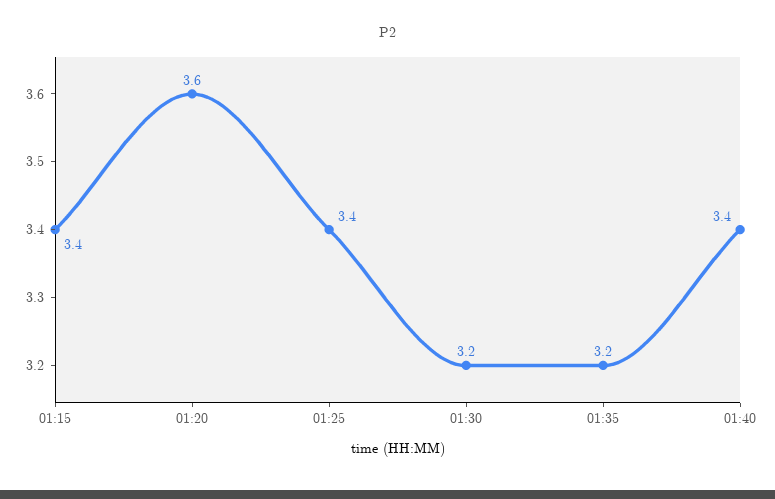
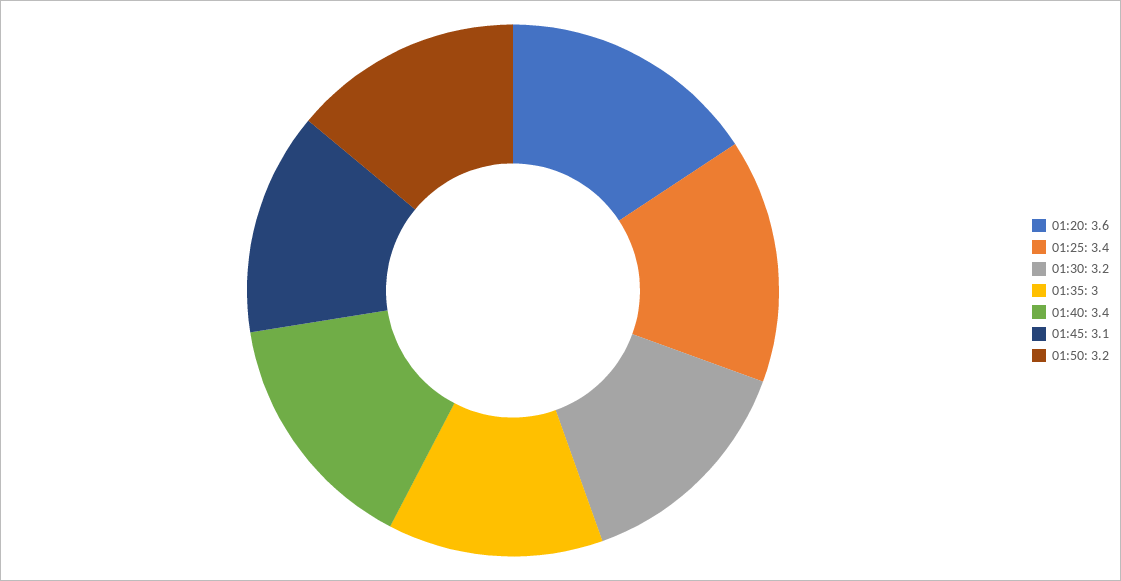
01:15: 3.4 -> none
01:35: 3.2 -> 3
01:45: none -> 3.1
01:50: none -> 3.2

